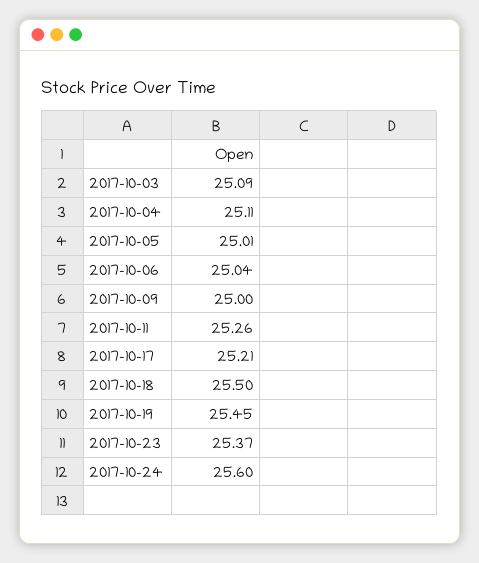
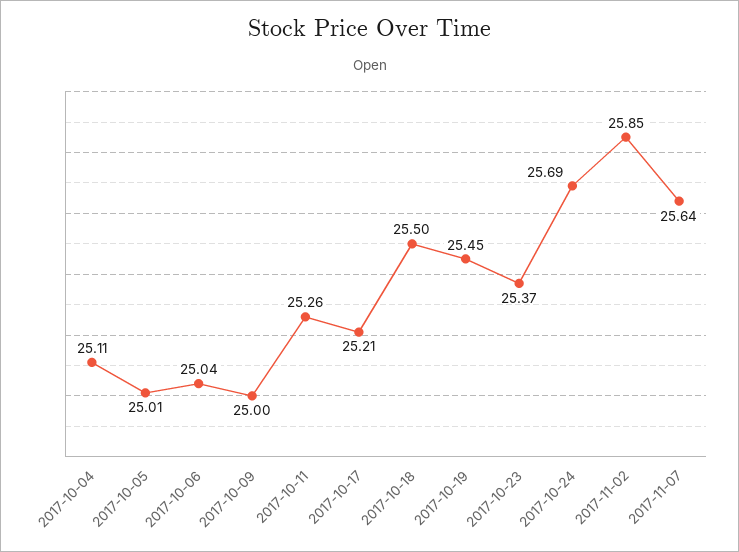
2017-10-03: 25.09 -> none
2017-10-24: 25.6 -> 25.69
2017-11-02: none -> 25.85
2017-11-07: none -> 25.64

